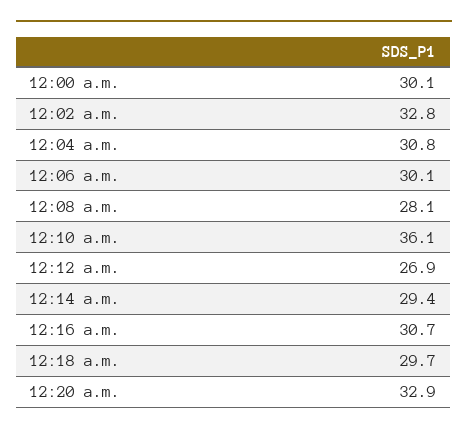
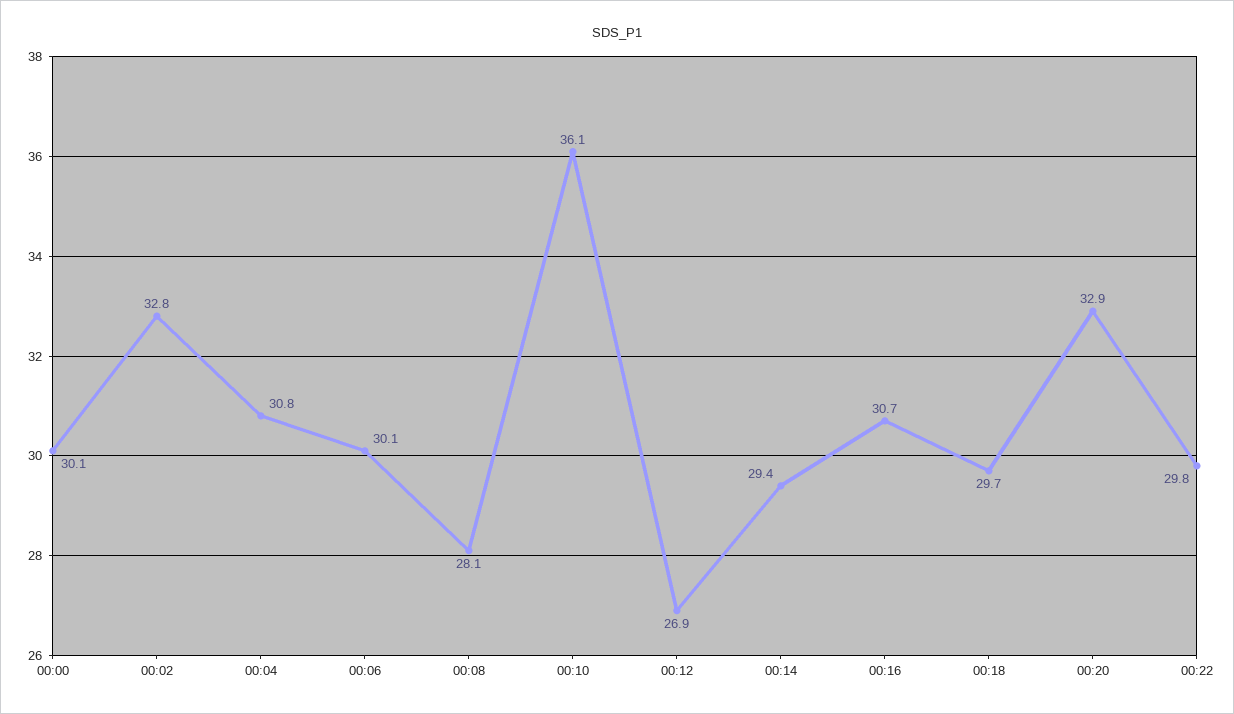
00:22: none -> 29.8

